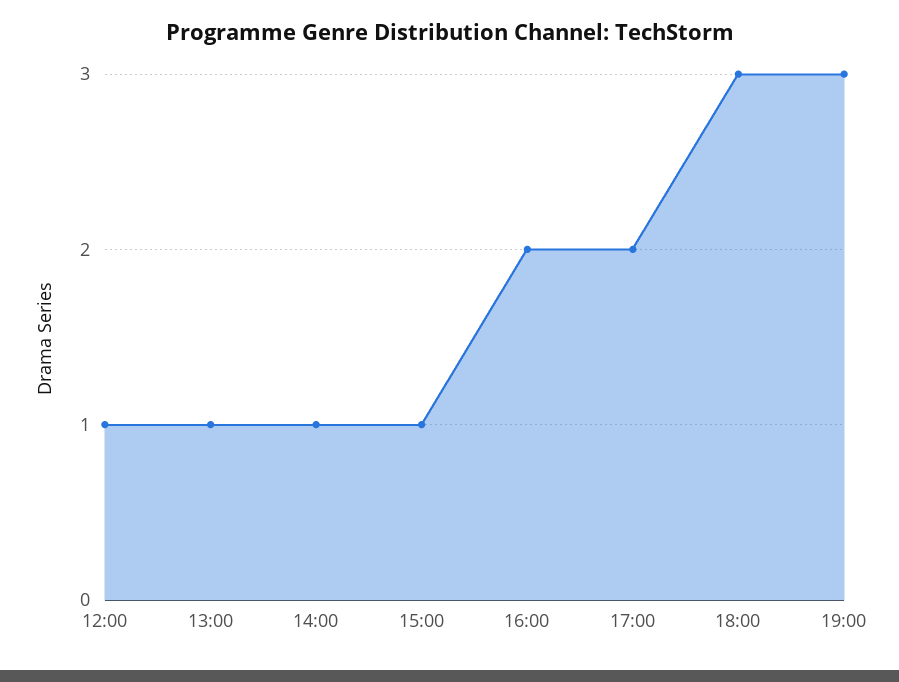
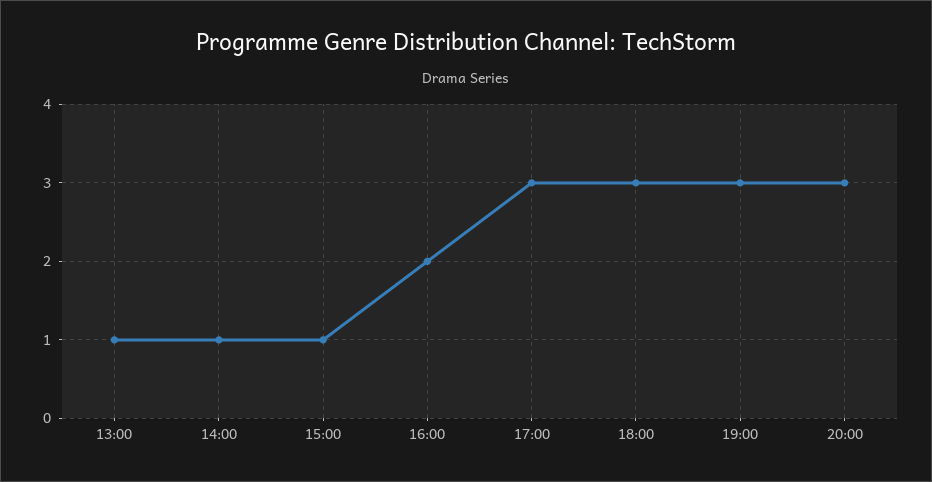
12:00: 1 -> none
17:00: 2 -> 3
20:00: none -> 3

